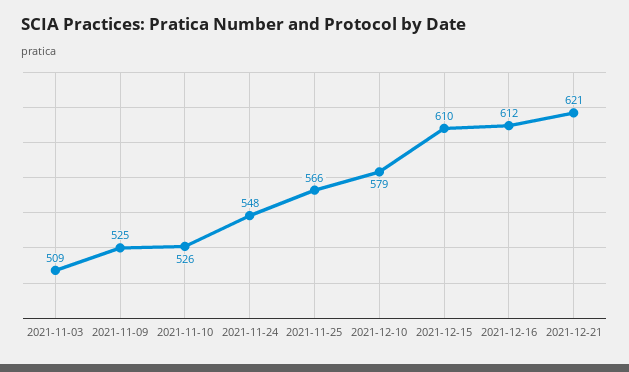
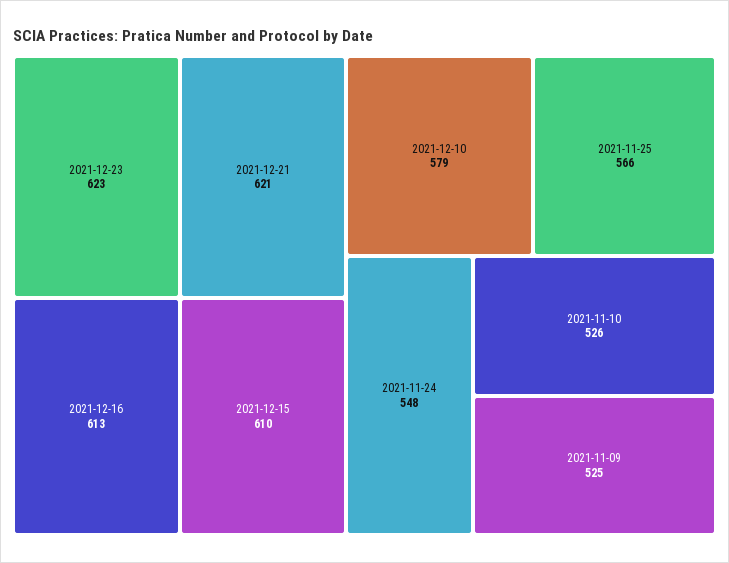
2021-11-03: 509 -> none
2021-12-16: 612 -> 613
2021-12-23: none -> 623

